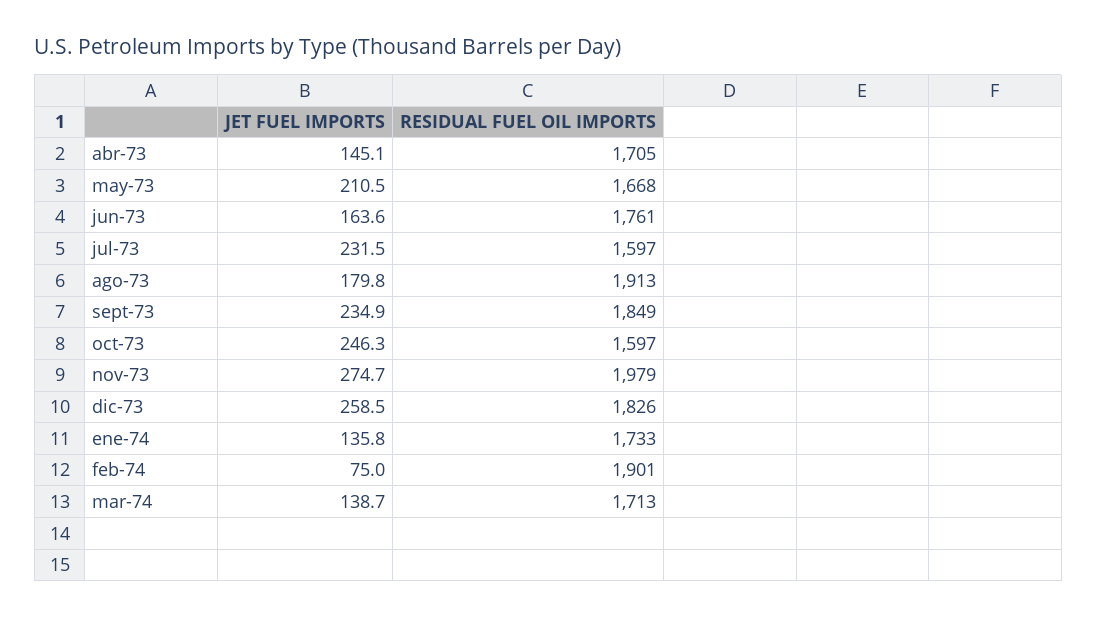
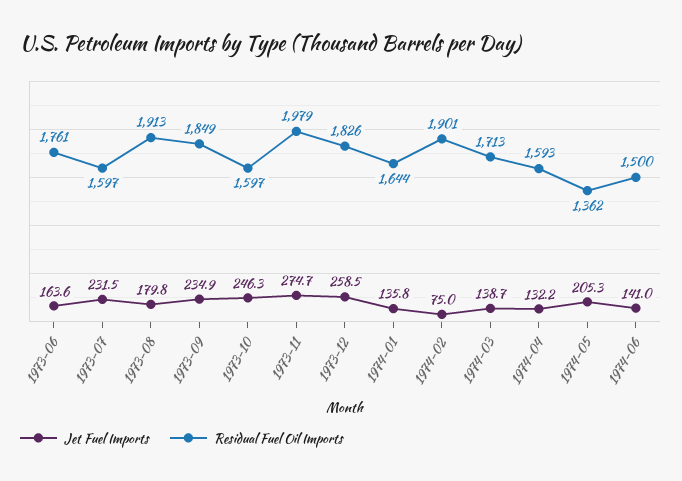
JET FUEL IMPORTS, abr-73: 145.1 -> none
RESIDUAL FUEL OIL IMPORTS, abr-73: 1705 -> none
JET FUEL IMPORTS, may-73: 210.5 -> none
RESIDUAL FUEL OIL IMPORTS, may-73: 1668 -> none
RESIDUAL FUEL OIL IMPORTS, ene-74: 1733 -> 1644
JET FUEL IMPORTS, 1974-04: none -> 132.2
RESIDUAL FUEL OIL IMPORTS, 1974-04: none -> 1593
JET FUEL IMPORTS, 1974-05: none -> 205.3
RESIDUAL FUEL OIL IMPORTS, 1974-05: none -> 1362
JET FUEL IMPORTS, 1974-06: none -> 141
RESIDUAL FUEL OIL IMPORTS, 1974-06: none -> 1500

